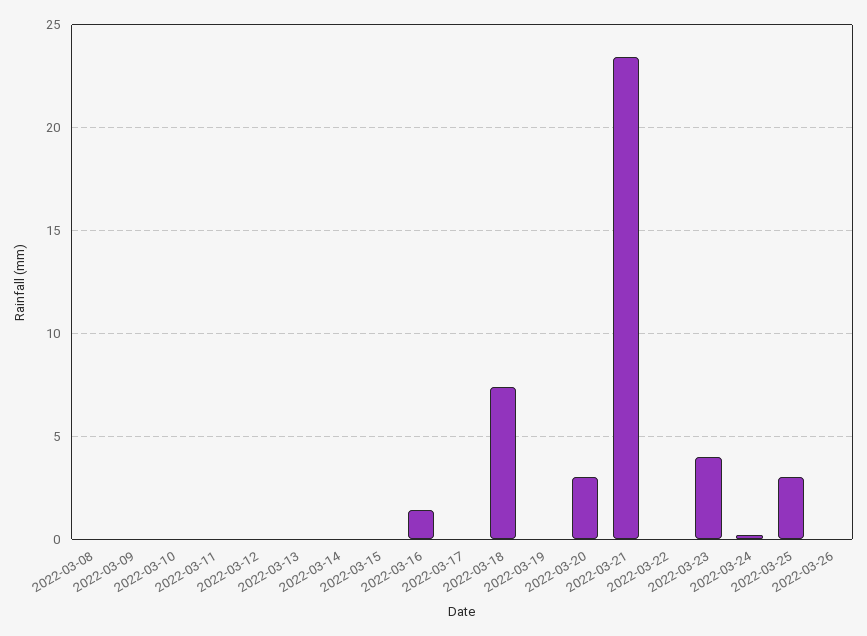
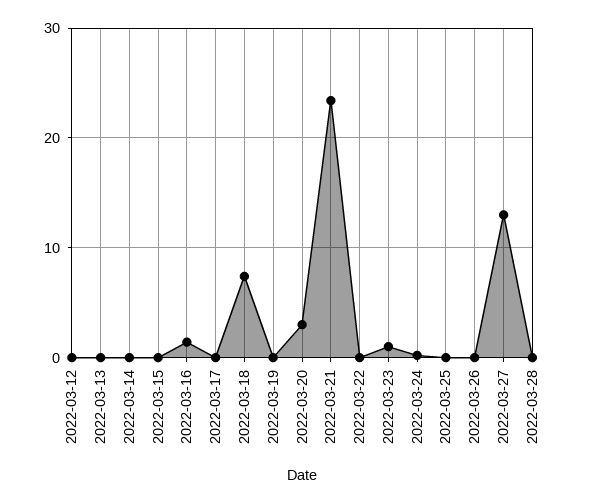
2022-03-08: 0 -> none
2022-03-09: 0 -> none
2022-03-10: 0 -> none
2022-03-11: 0 -> none
2022-03-23: 4 -> 1
2022-03-25: 3 -> 0
2022-03-27: none -> 13
2022-03-28: none -> 0

